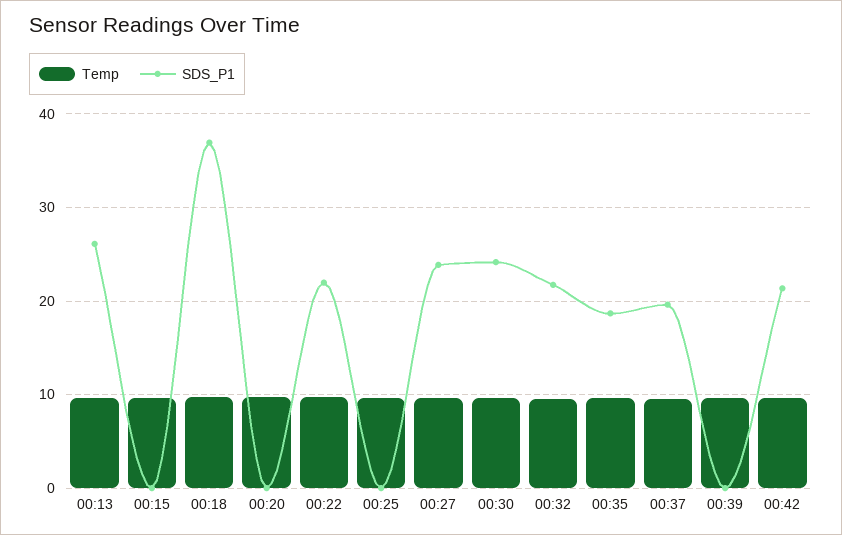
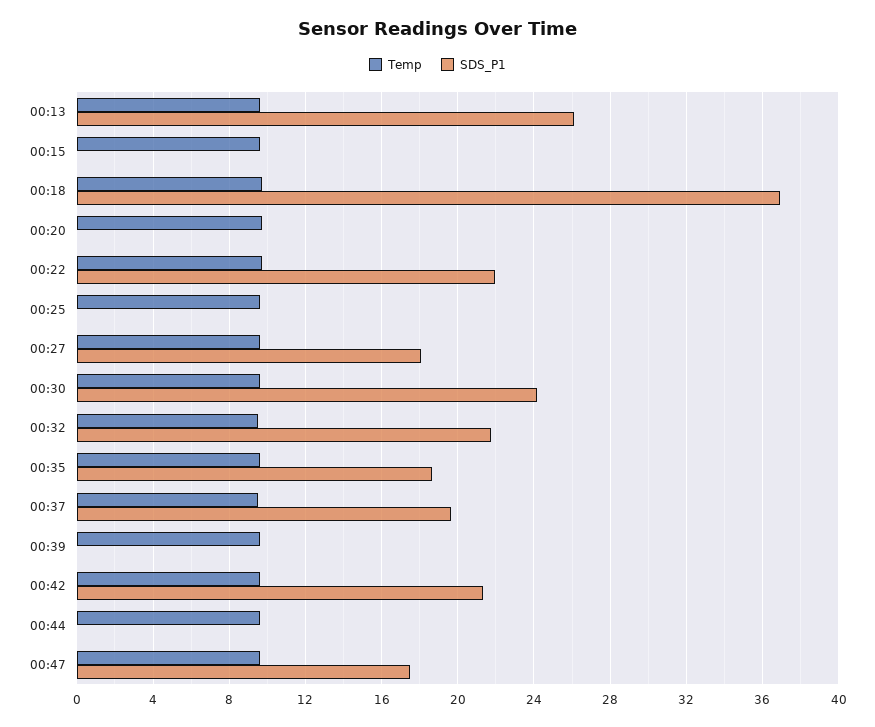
SDS_P1, 00:27: 24 -> 18
Temp, 00:44: none -> 9.5
SDS_P1, 00:44: none -> 0
Temp, 00:47: none -> 9.5
SDS_P1, 00:47: none -> 17.5

